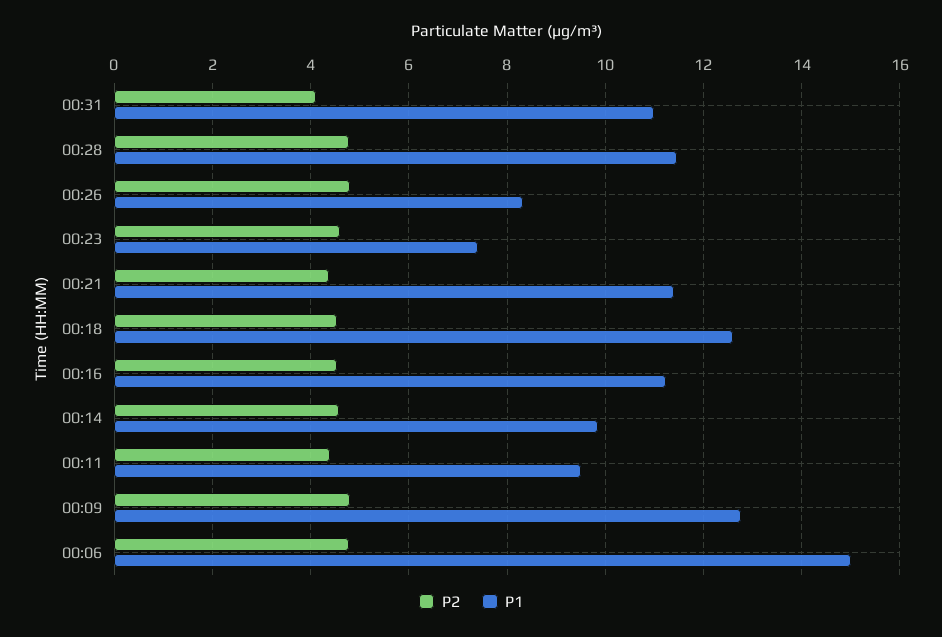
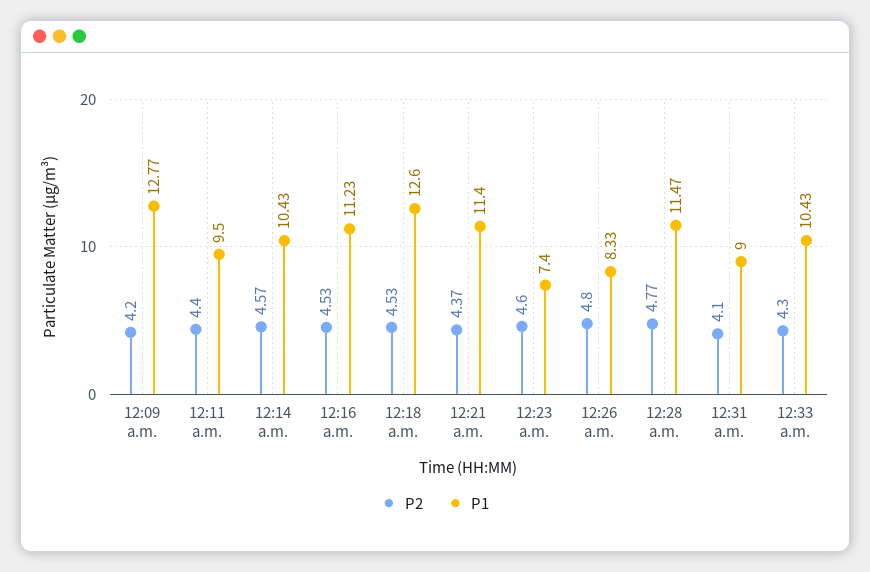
P1, 00:31: 11 -> 9
P1, 00:14: 9.8 -> 10.43
P2, 00:09: 4.8 -> 4.2
P2, 00:06: 4.8 -> none
P1, 00:06: 15 -> none
P2, 12:33 a.m.: none -> 4.3
P1, 12:33 a.m.: none -> 10.43

